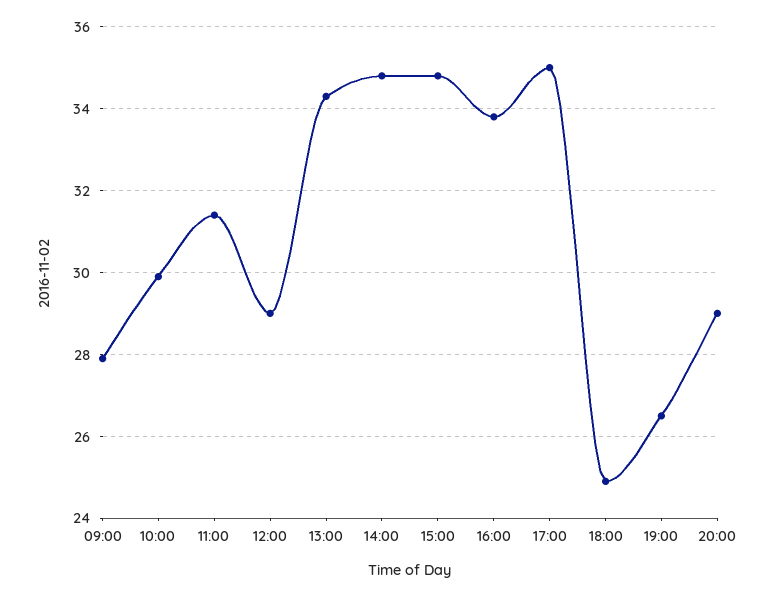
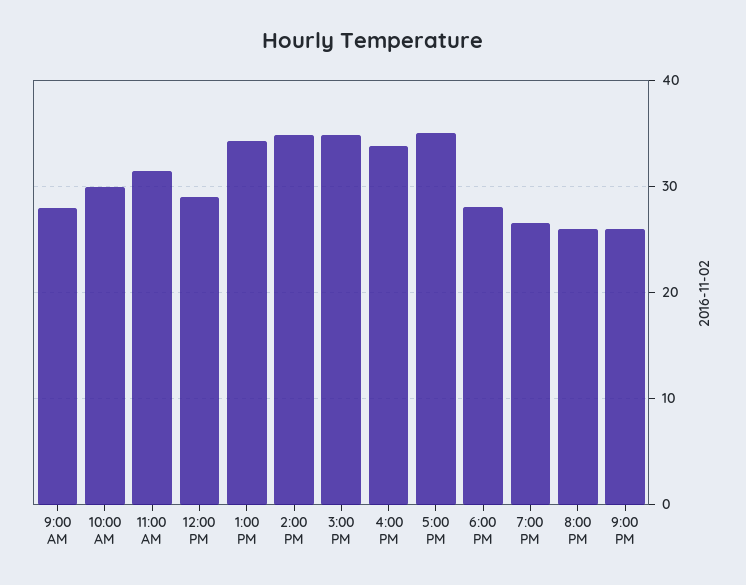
18:00: 25 -> 28
20:00: 29 -> 26
9:00 PM: none -> 26

